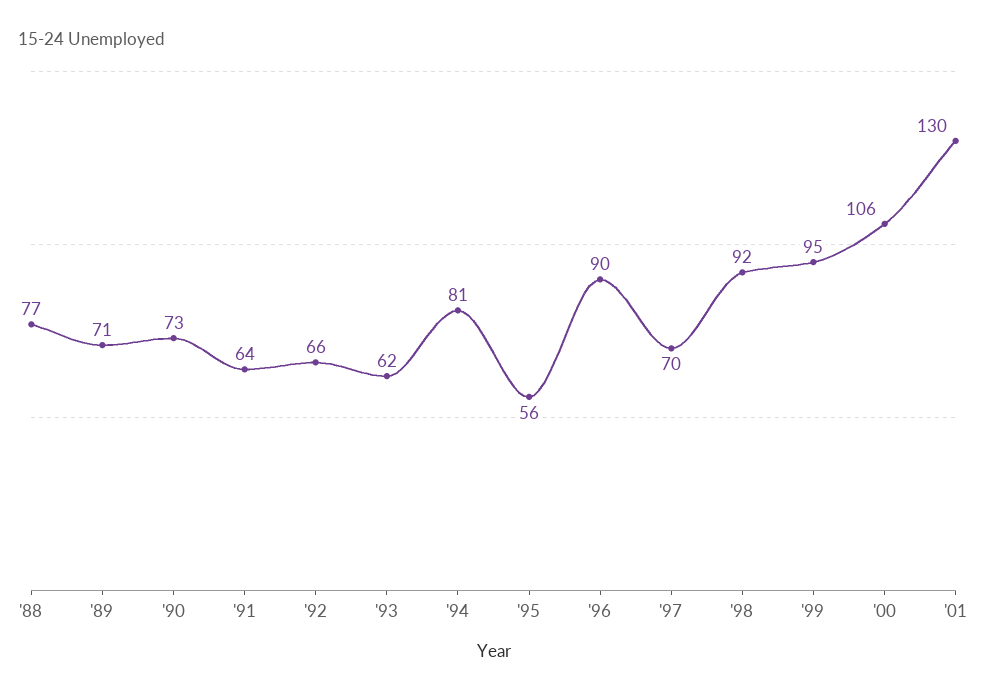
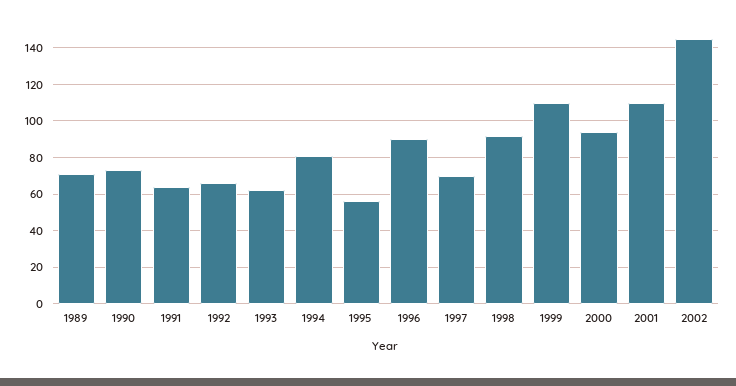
'88: 77 -> none
'99: 95 -> 110
'00: 106 -> 95
'01: 130 -> 110
2002: none -> 145

